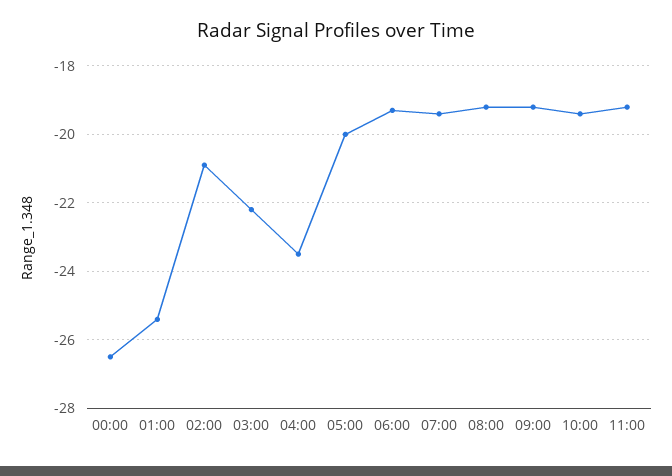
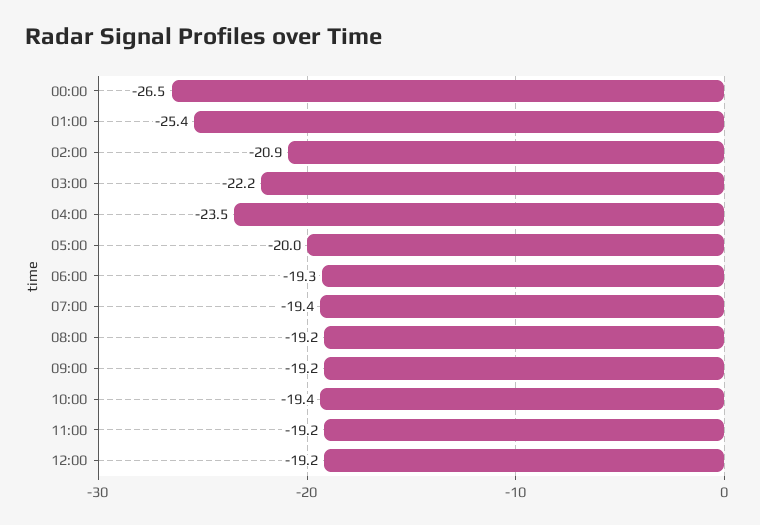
12:00: none -> -19.2

